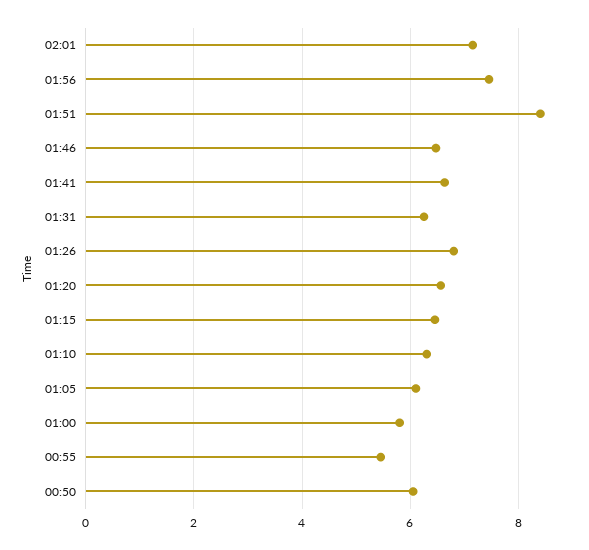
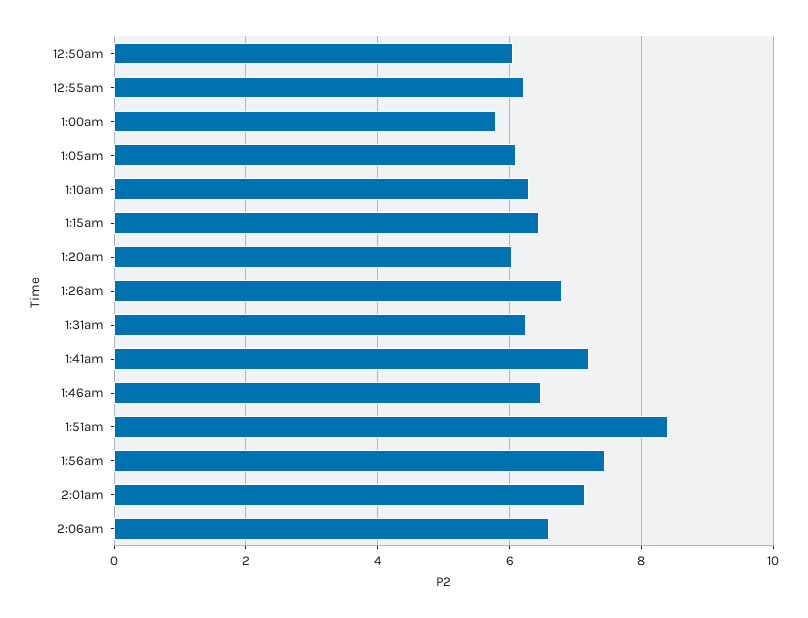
01:41: 6.6 -> 7.2
01:20: 6.6 -> 6
00:55: 5.4 -> 6.2
2:06am: none -> 6.6

